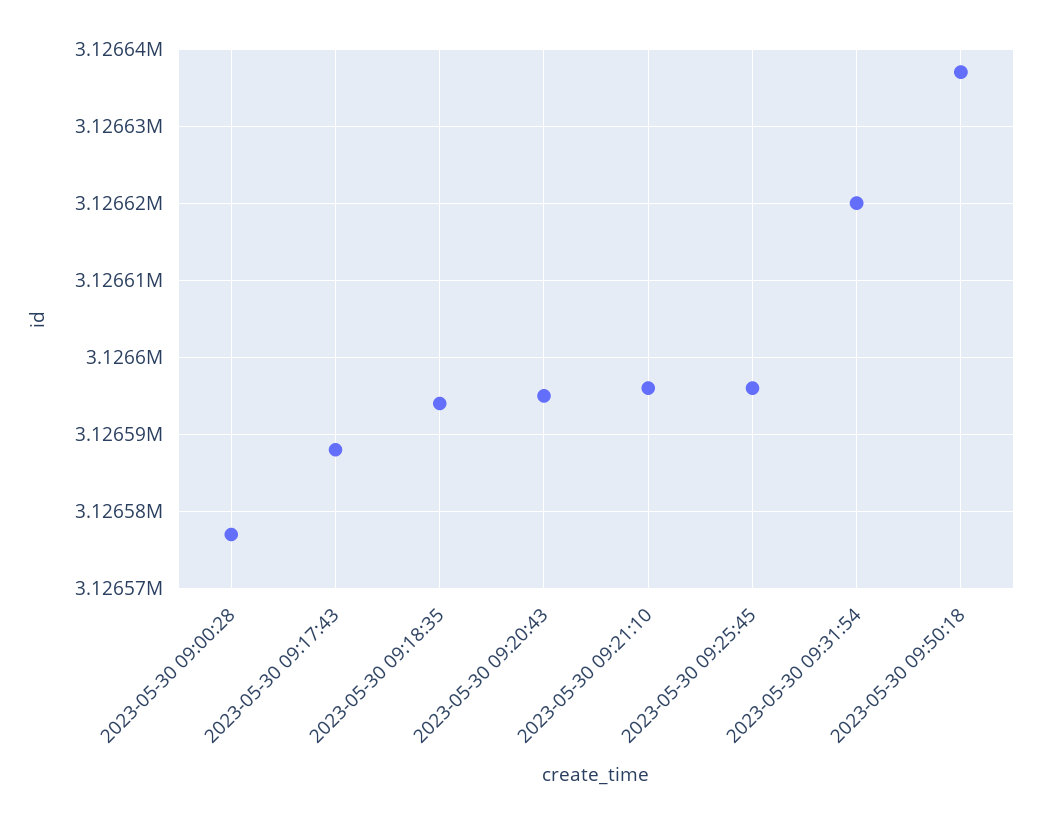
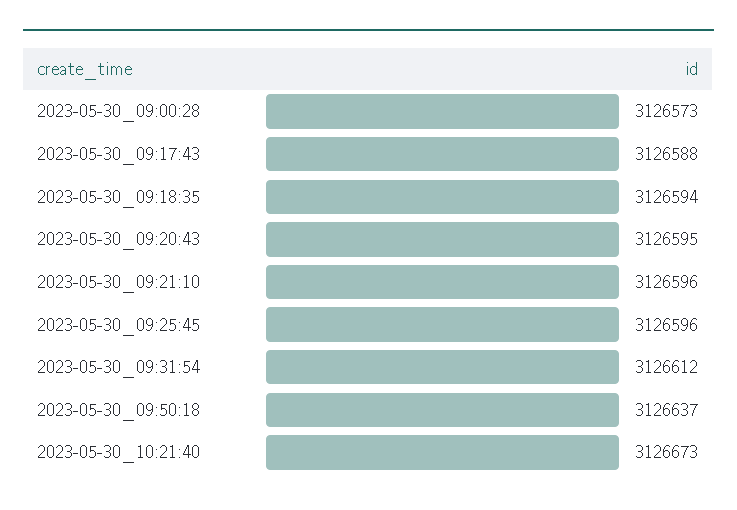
2023-05-30 09:00:28: 3126577 -> 3126573
2023-05-30 09:31:54: 3126620 -> 3126612
2023-05-30_10:21:40: none -> 3126673

